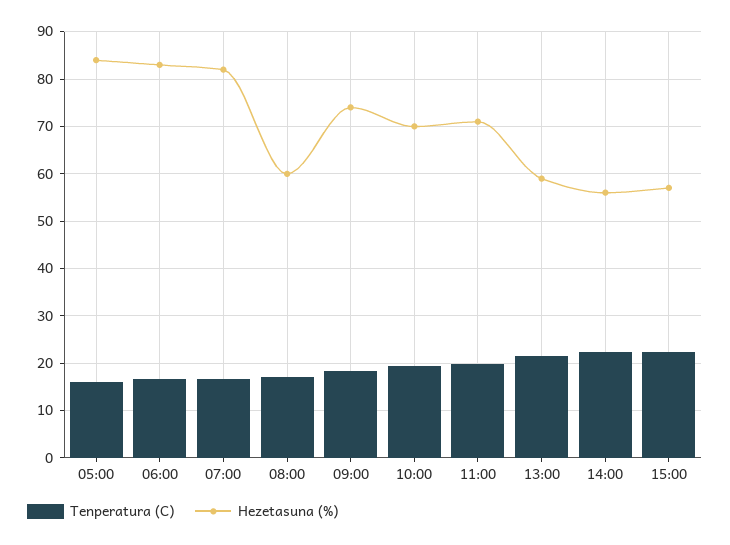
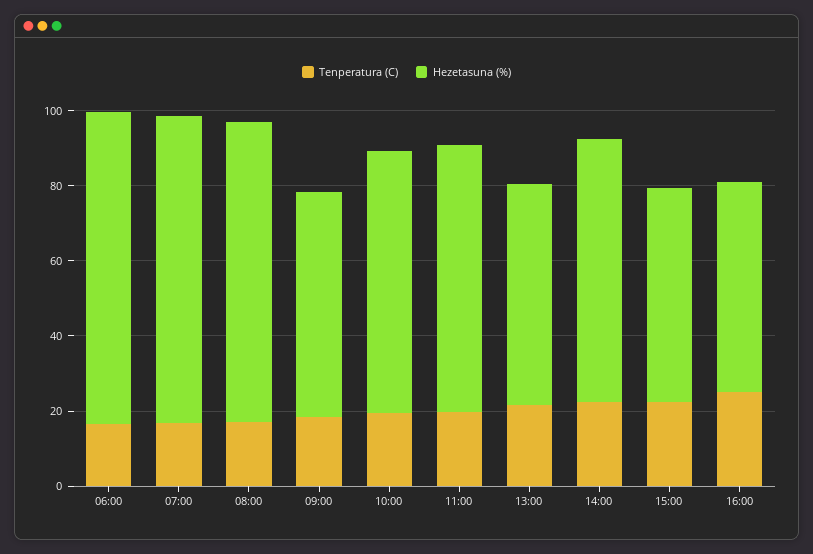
Tenperatura (C), 05:00: 16 -> none
Hezetasuna (%), 05:00: 84 -> none
Hezetasuna (%), 08:00: 60 -> 80
Hezetasuna (%), 09:00: 74 -> 60
Hezetasuna (%), 14:00: 56 -> 70
Tenperatura (C), 16:00: none -> 25
Hezetasuna (%), 16:00: none -> 55

